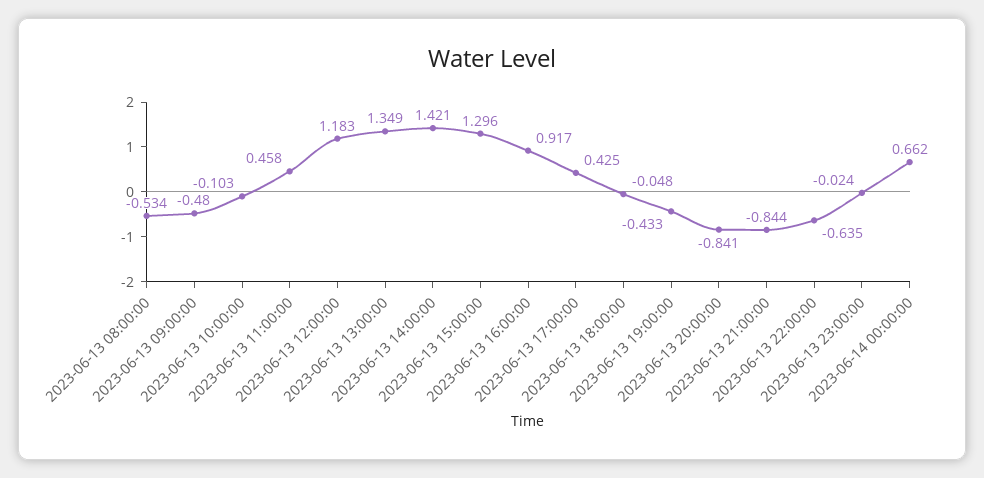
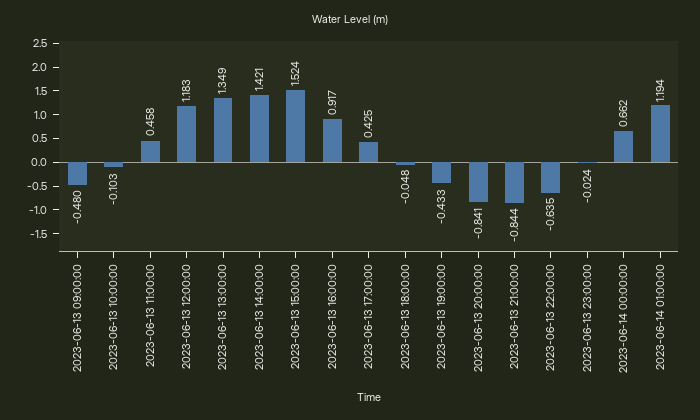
2023-06-13 08:00:00: -0.534 -> none
2023-06-13 15:00:00: 1.296 -> 1.524
2023-06-14 01:00:00: none -> 1.194

